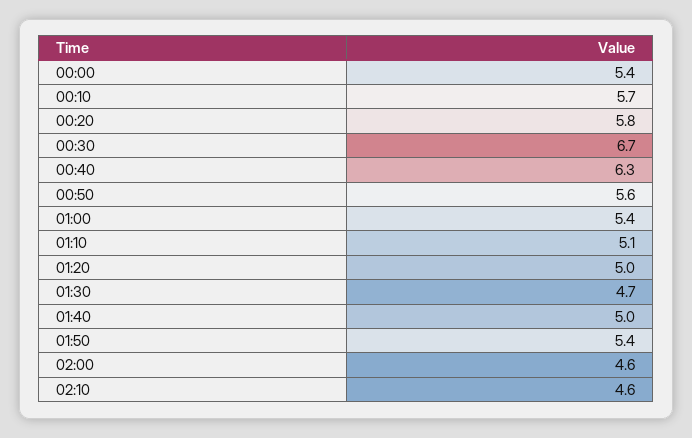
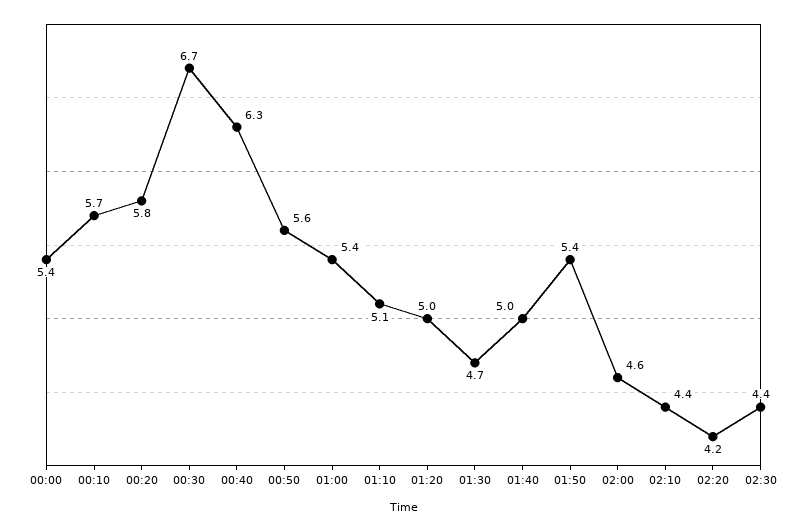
02:10: 4.6 -> 4.4
02:20: none -> 4.2
02:30: none -> 4.4

